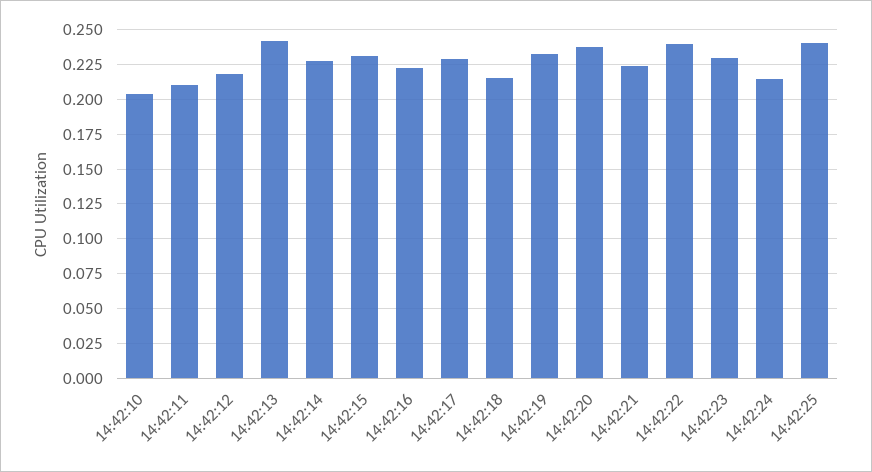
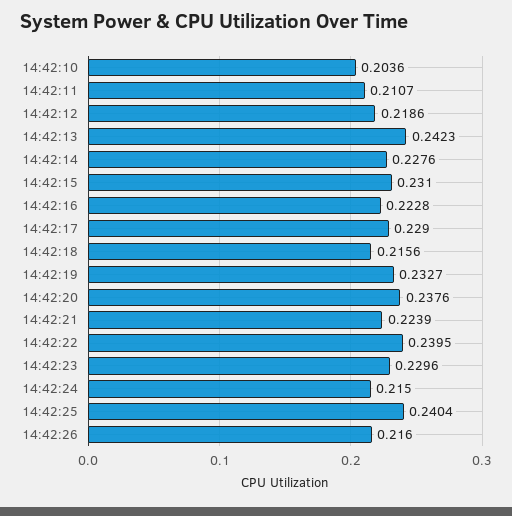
14:42:26: none -> 0.216

